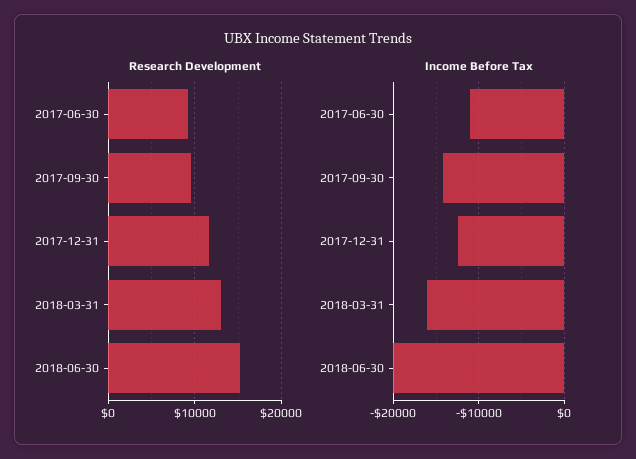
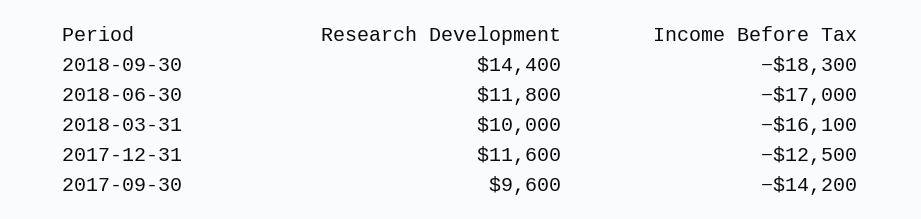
Research Development, 2017-06-30: 9000 -> none
Research Development, 2018-03-31: 13000 -> 10000
Research Development, 2018-06-30: 15000 -> 11800
Income Before Tax, 2017-06-30: -11000 -> none
Income Before Tax, 2018-06-30: -20000 -> -17000
Research Development, 2018-09-30: none -> 14400
Income Before Tax, 2018-09-30: none -> -18300

